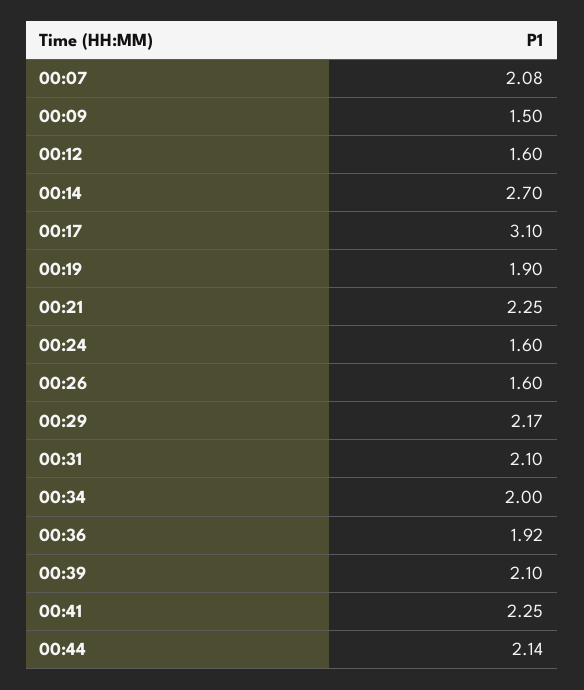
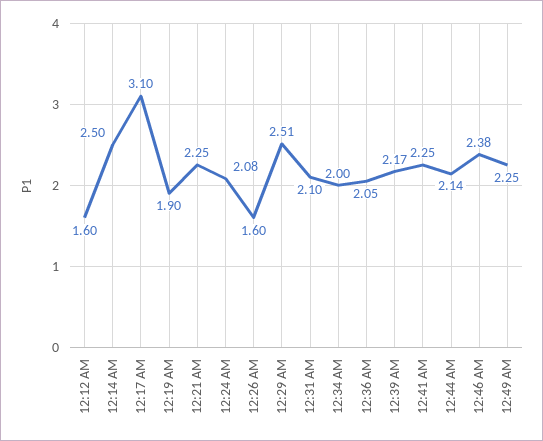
00:07: 2.08 -> none
00:09: 1.5 -> none
00:14: 2.7 -> 2.5
00:24: 1.6 -> 2.08
00:29: 2.17 -> 2.51
00:36: 1.92 -> 2.05
00:39: 2.1 -> 2.17
12:46 AM: none -> 2.38
12:49 AM: none -> 2.25

